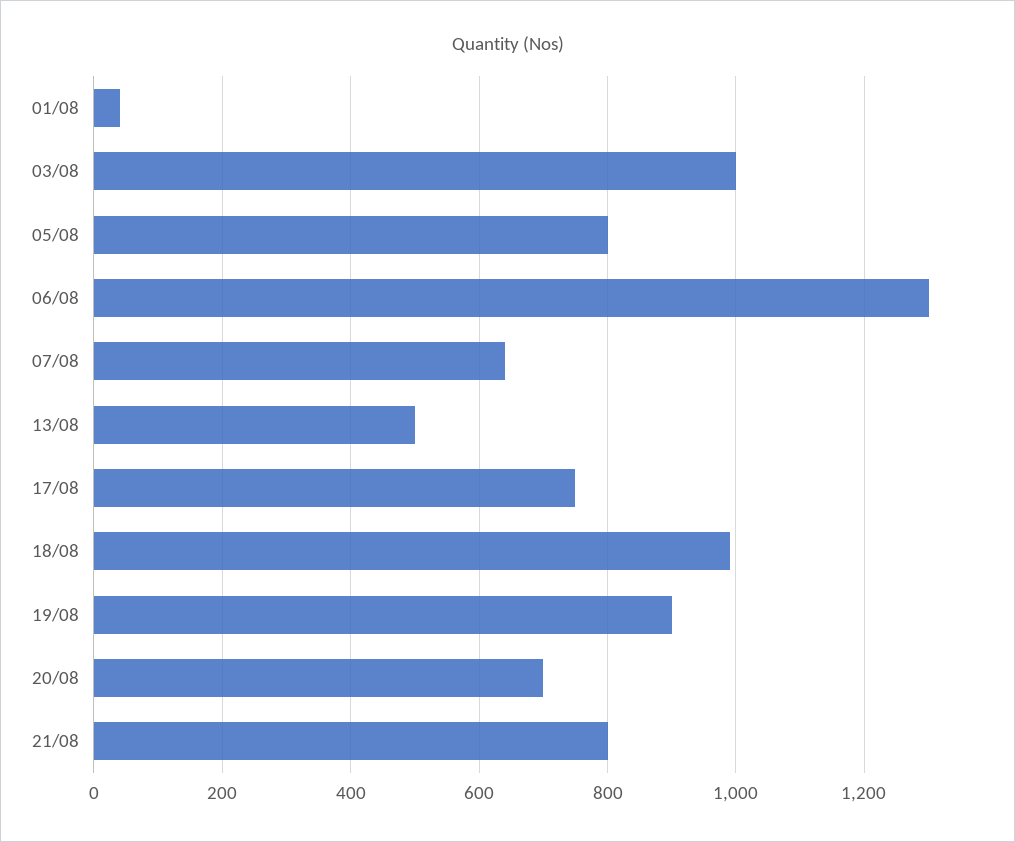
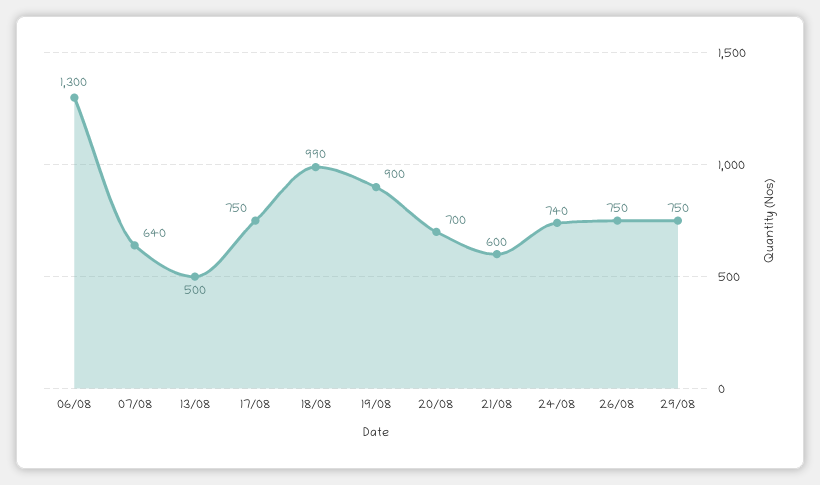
01/08: 40 -> none
03/08: 1000 -> none
05/08: 800 -> none
21/08: 800 -> 600
24/08: none -> 740
26/08: none -> 750
29/08: none -> 750

